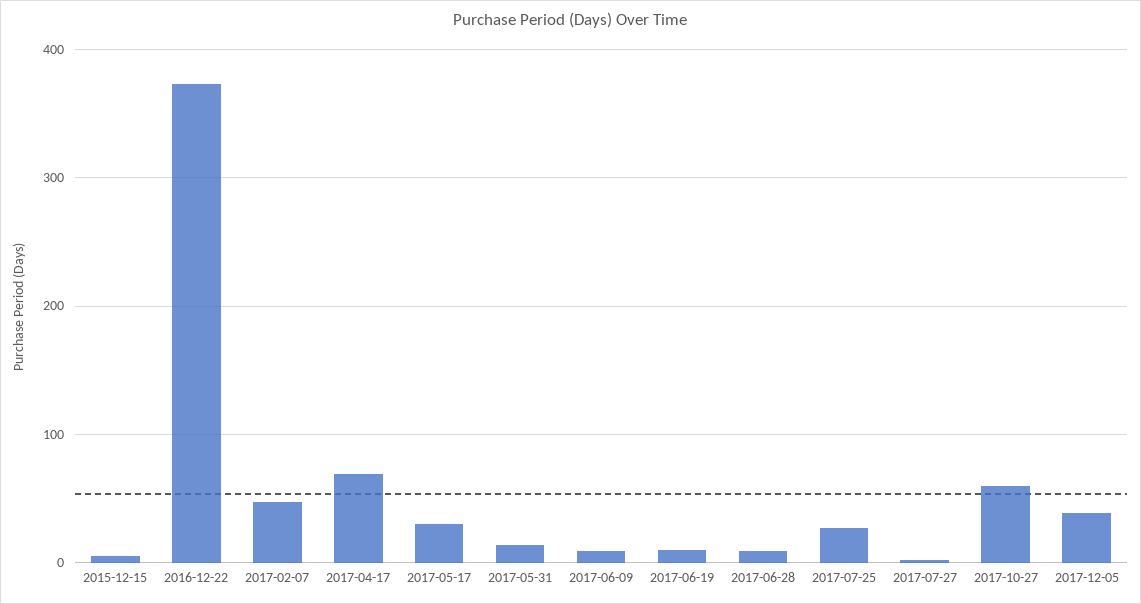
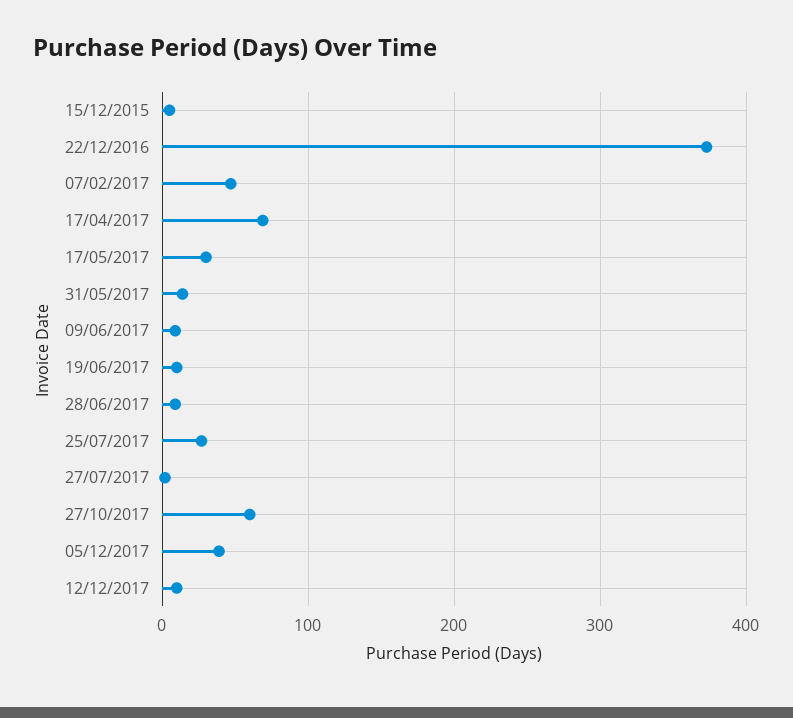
12/12/2017: none -> 10

